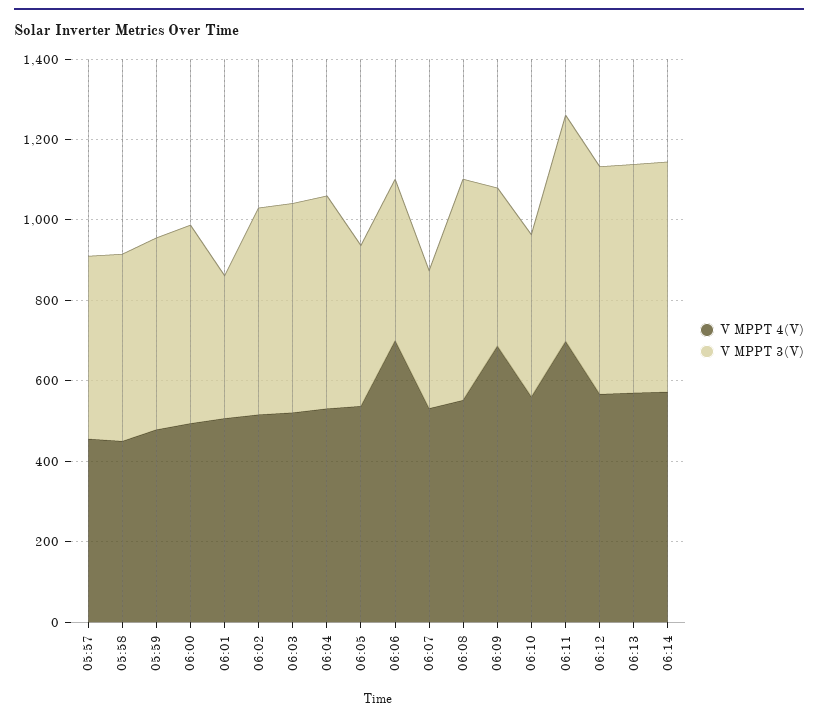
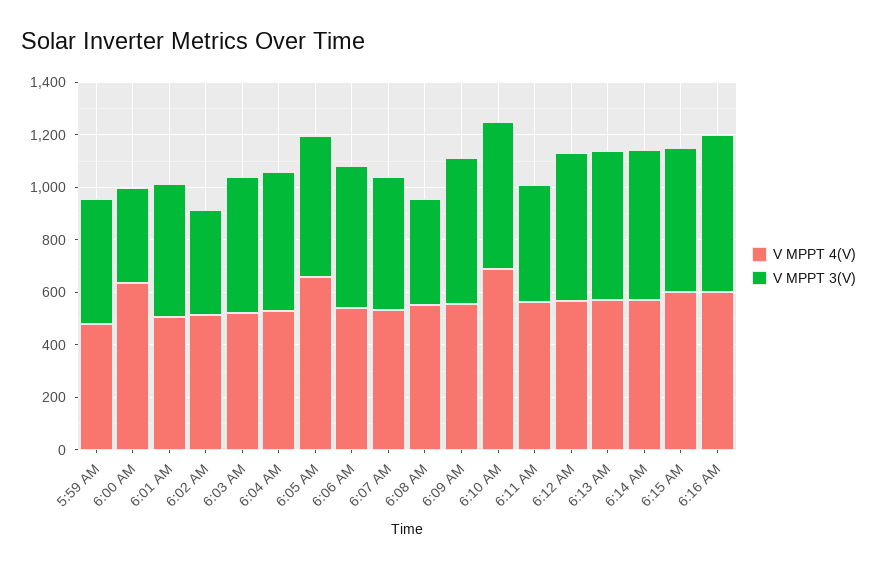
V MPPT 4(V), 05:57: 450 -> none
V MPPT 3(V), 05:57: 450 -> none
V MPPT 4(V), 05:58: 450 -> none
V MPPT 3(V), 05:58: 450 -> none
V MPPT 4(V), 06:00: 500 -> 650
V MPPT 3(V), 06:00: 500 -> 350
V MPPT 3(V), 06:01: 350 -> 500
V MPPT 3(V), 06:02: 500 -> 400
V MPPT 4(V), 06:05: 550 -> 650
V MPPT 3(V), 06:05: 400 -> 550
V MPPT 4(V), 06:06: 700 -> 550
V MPPT 3(V), 06:06: 400 -> 550
V MPPT 3(V), 06:07: 350 -> 500
V MPPT 3(V), 06:08: 550 -> 400
V MPPT 4(V), 06:09: 700 -> 550
V MPPT 3(V), 06:09: 400 -> 550
V MPPT 4(V), 06:10: 550 -> 700
V MPPT 3(V), 06:10: 400 -> 550
V MPPT 4(V), 06:11: 700 -> 550
V MPPT 3(V), 06:11: 550 -> 450
V MPPT 4(V), 6:15 AM: none -> 600
V MPPT 3(V), 6:15 AM: none -> 550
V MPPT 4(V), 6:16 AM: none -> 600
V MPPT 3(V), 6:16 AM: none -> 600

